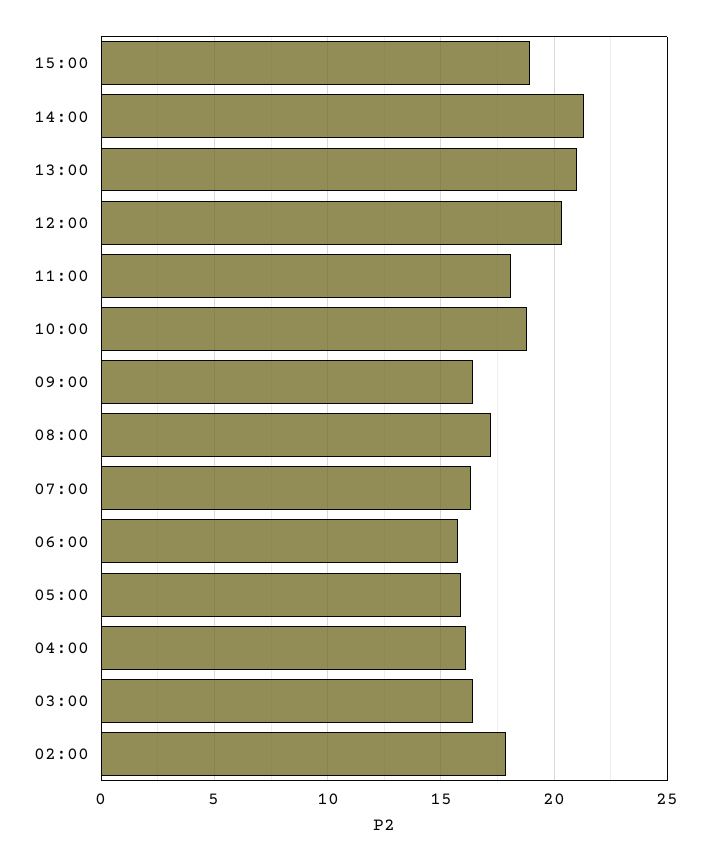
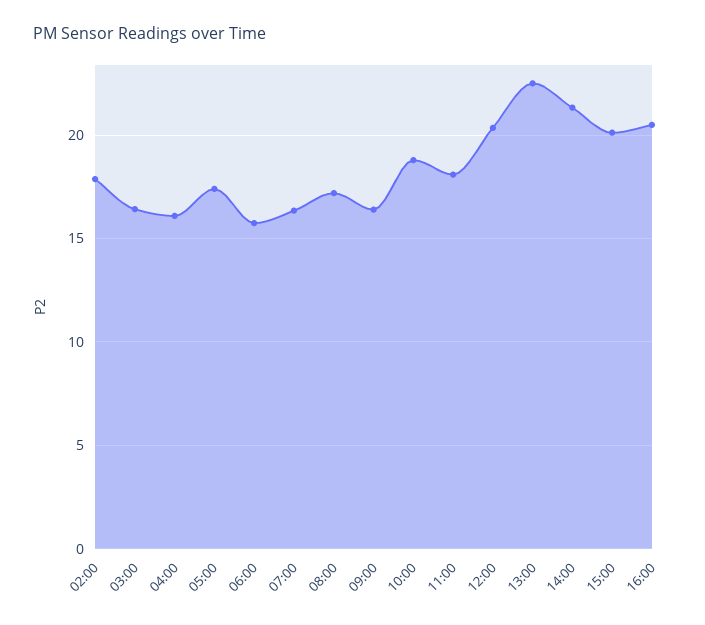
15:00: 19 -> 20
13:00: 21 -> 22.5
05:00: 16 -> 17.5
16:00: none -> 20.5

